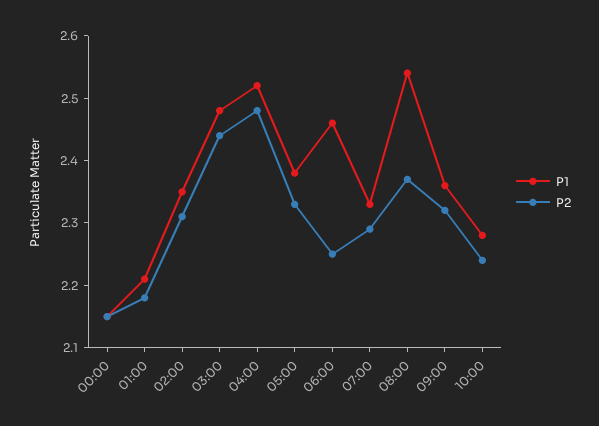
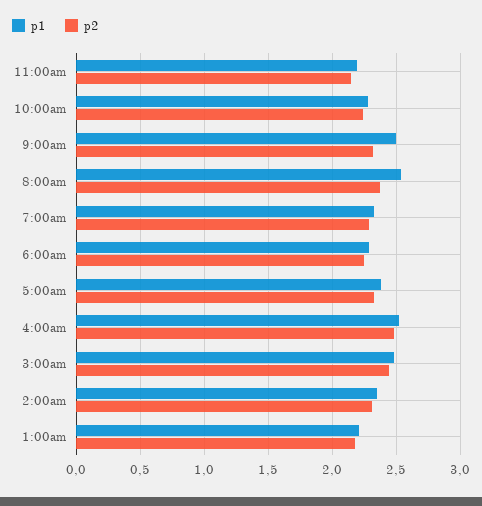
P1, 00:00: 2.15 -> none
P2, 00:00: 2.15 -> none
P1, 06:00: 2.45 -> 2.3
P1, 09:00: 2.35 -> 2.5
P1, 11:00am: none -> 2.2
P2, 11:00am: none -> 2.15

